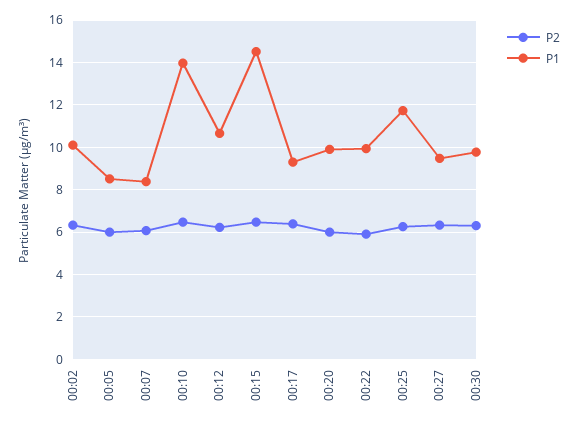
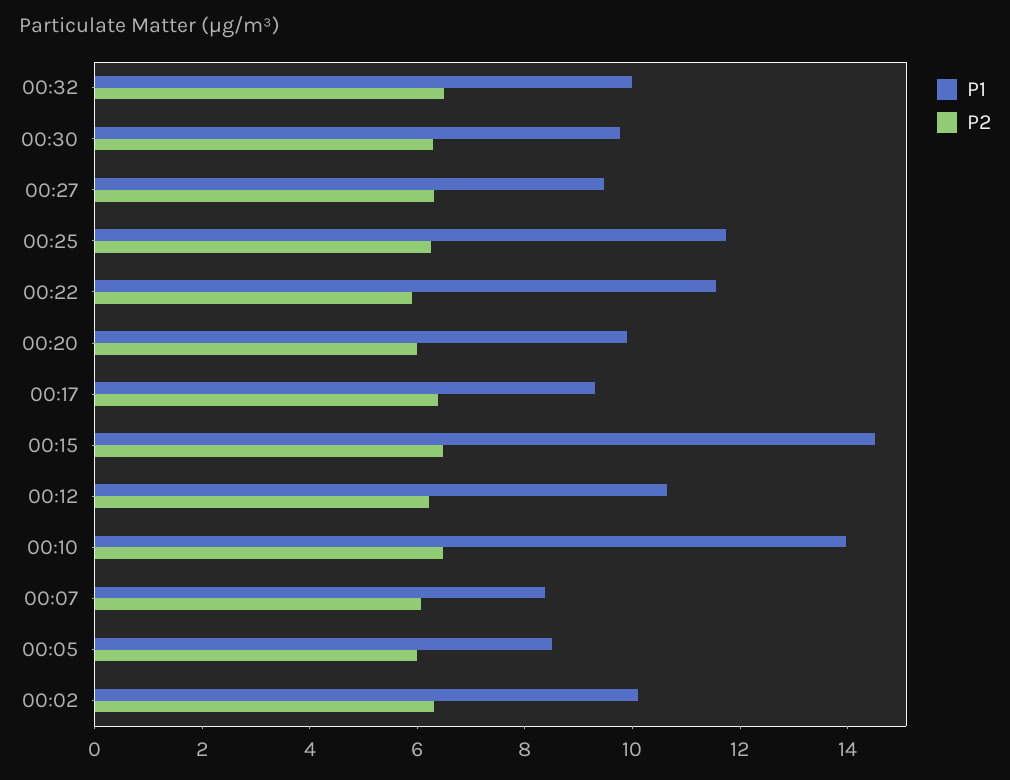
P1, 00:22: 10 -> 11.5
P1, 00:32: none -> 10
P2, 00:32: none -> 6.5

